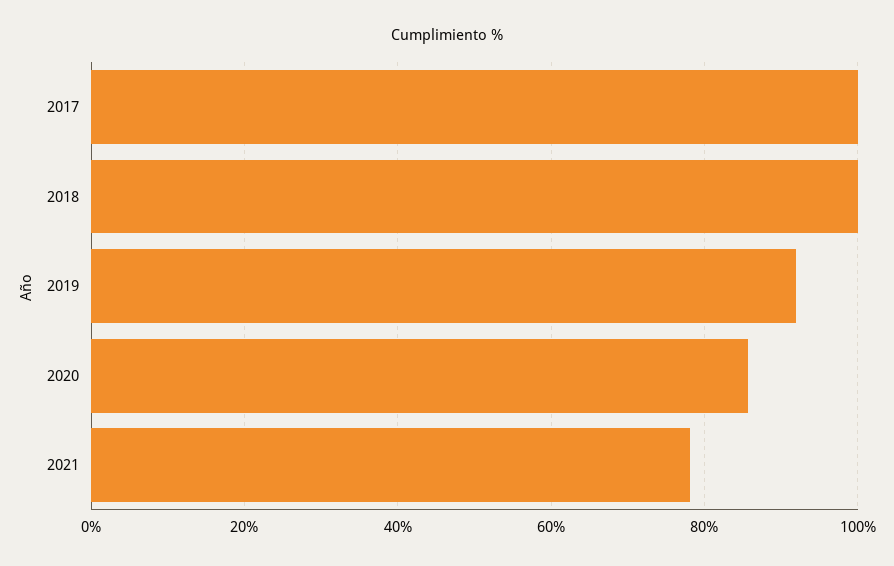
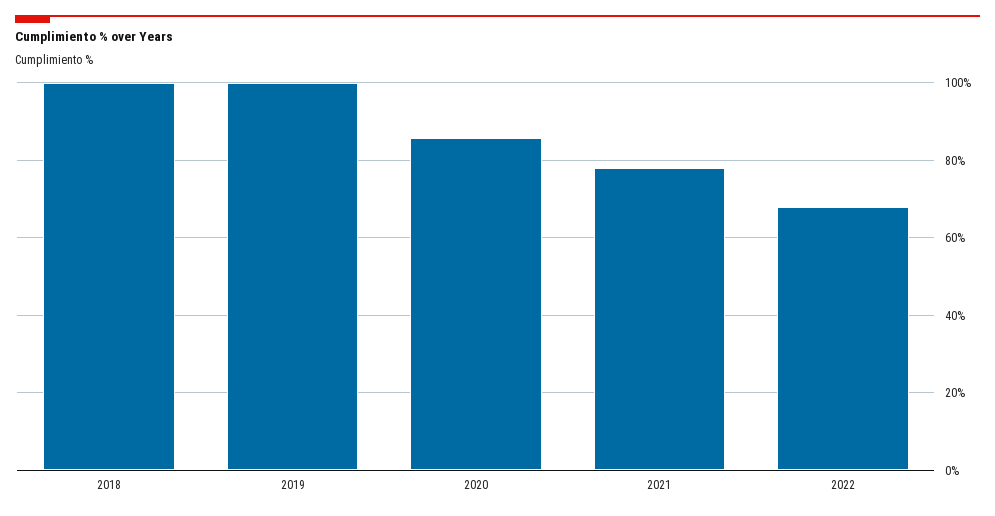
2017: 100 -> none
2019: 92 -> 100
2022: none -> 68

